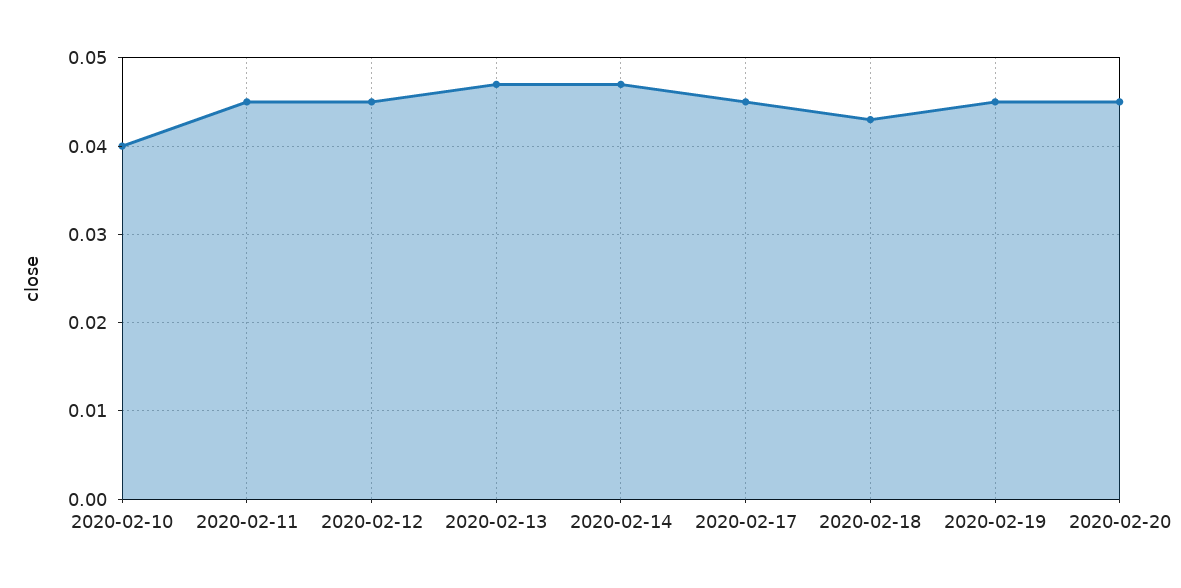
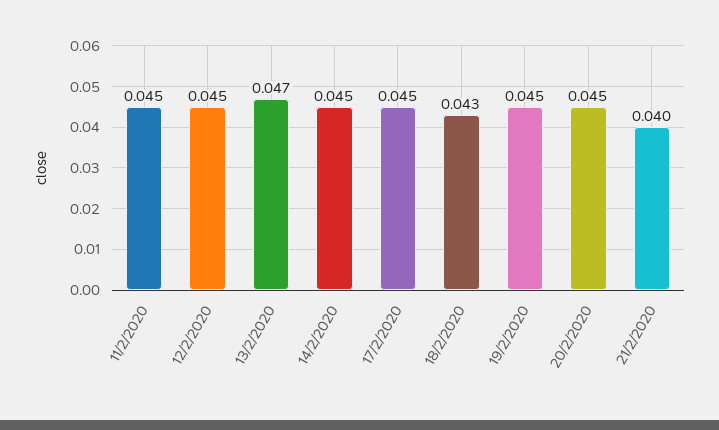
2020-02-10: 0.04 -> none
2020-02-14: 0.047 -> 0.045
21/2/2020: none -> 0.04

